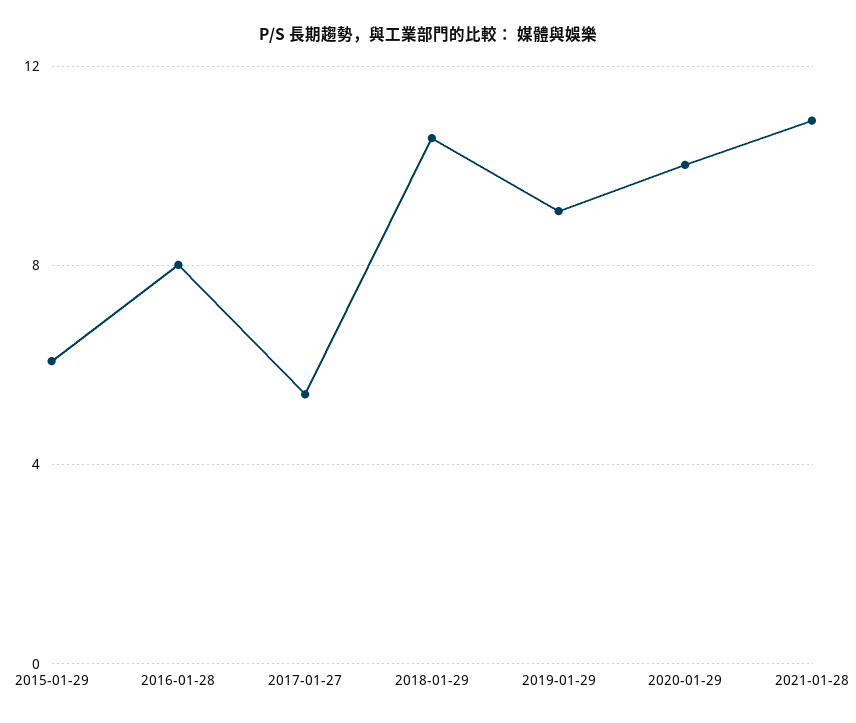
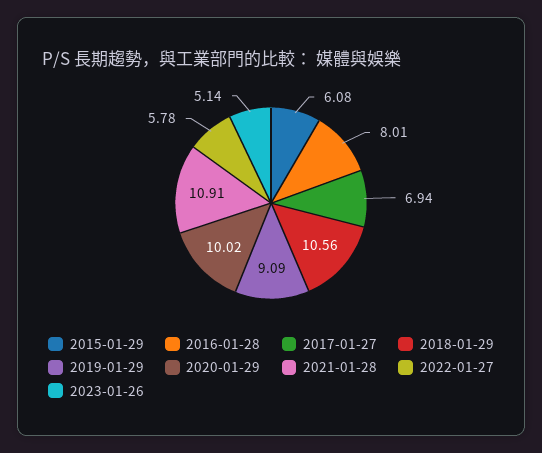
2017-01-27: 5.5 -> 6.94
2022-01-27: none -> 5.78
2023-01-26: none -> 5.14

